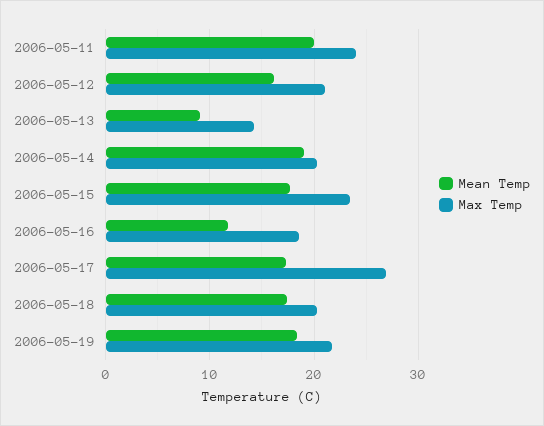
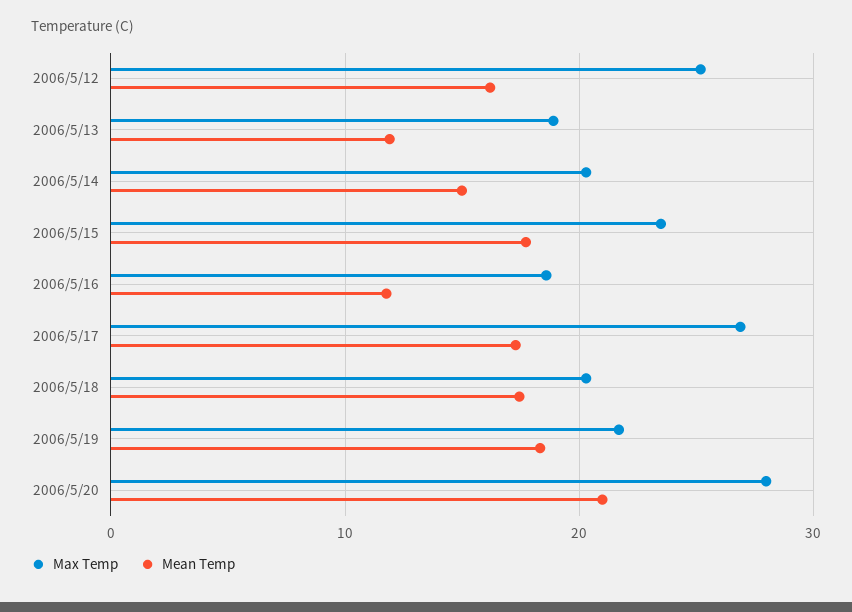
Mean Temp, 2006-05-11: 20 -> none
Max Temp, 2006-05-11: 24 -> none
Max Temp, 2006-05-12: 21 -> 25
Mean Temp, 2006-05-13: 9 -> 12
Max Temp, 2006-05-13: 14 -> 19
Mean Temp, 2006-05-14: 19 -> 15
Max Temp, 2006/5/20: none -> 28
Mean Temp, 2006/5/20: none -> 21

